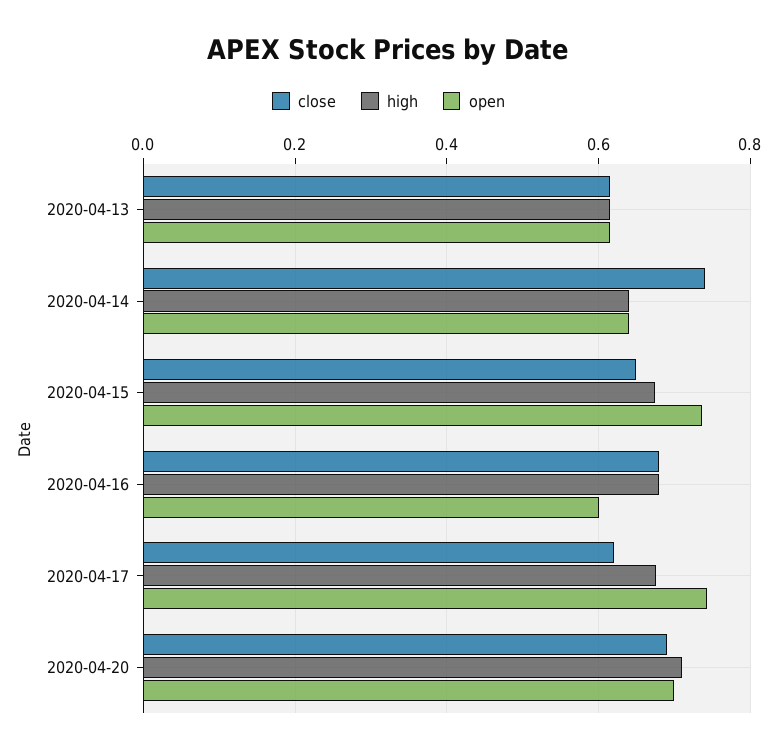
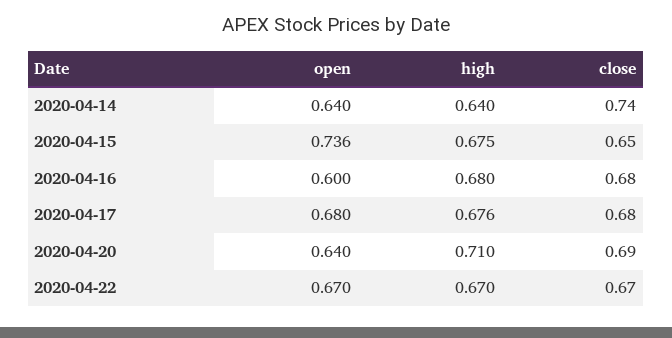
close, 2020-04-13: 0.62 -> none
high, 2020-04-13: 0.62 -> none
open, 2020-04-13: 0.62 -> none
close, 2020-04-17: 0.62 -> 0.68
open, 2020-04-17: 0.74 -> 0.68
open, 2020-04-20: 0.7 -> 0.64
open, 2020-04-22: none -> 0.67
high, 2020-04-22: none -> 0.67
close, 2020-04-22: none -> 0.67

